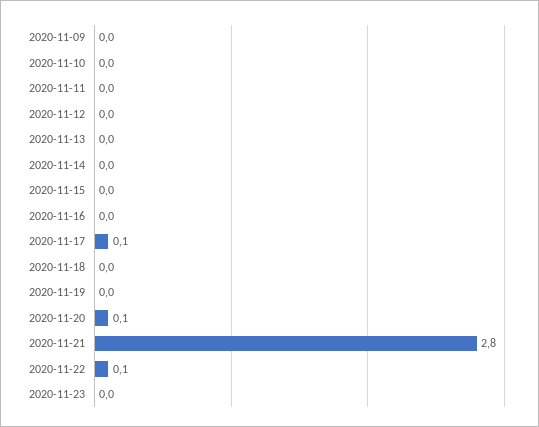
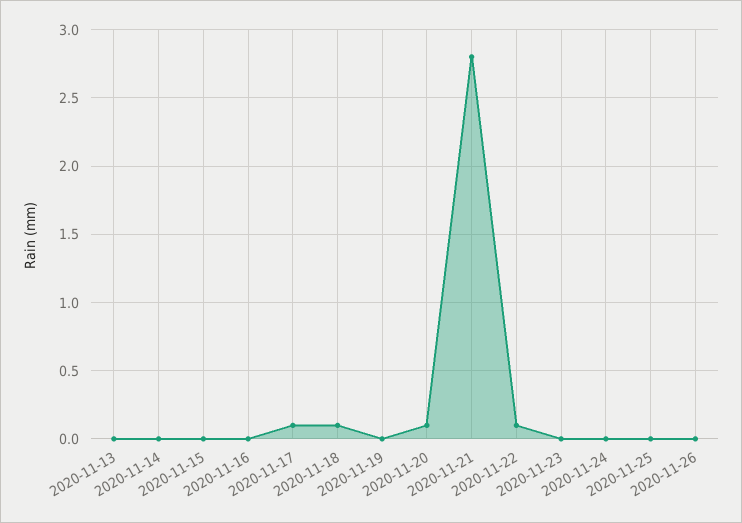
2020-11-09: 0 -> none
2020-11-10: 0 -> none
2020-11-11: 0 -> none
2020-11-12: 0 -> none
2020-11-18: 0 -> 0.1
2020-11-24: none -> 0
2020-11-25: none -> 0
2020-11-26: none -> 0

